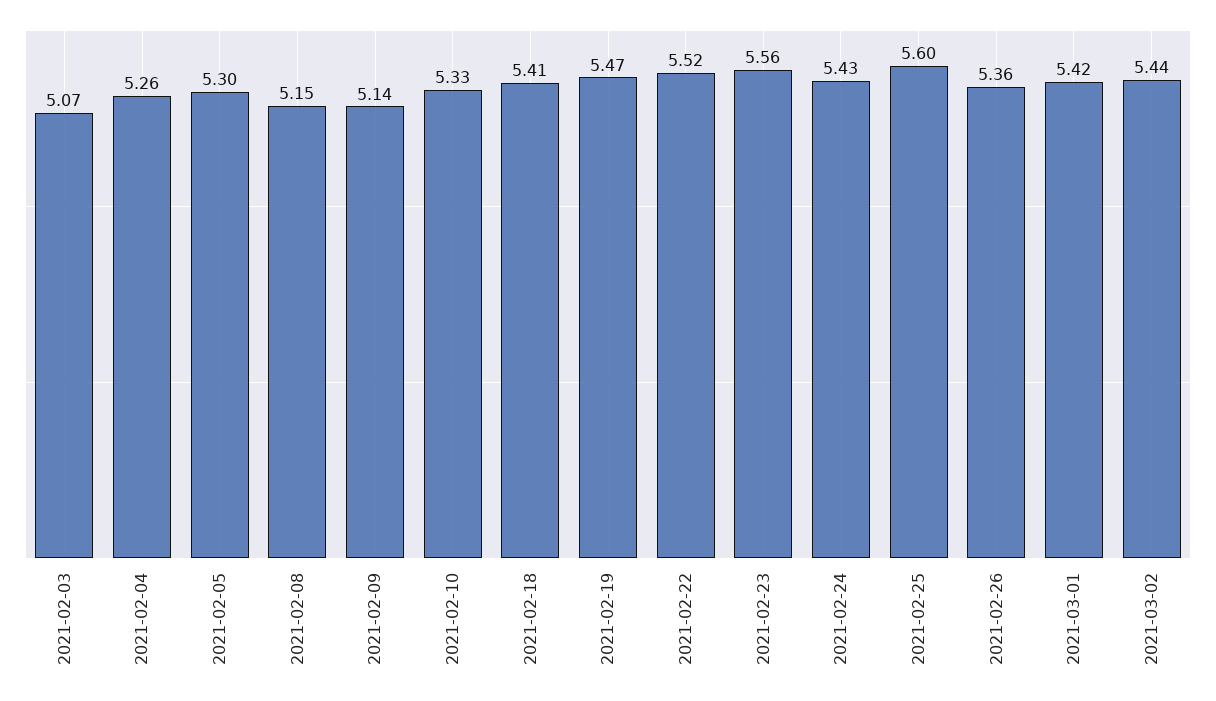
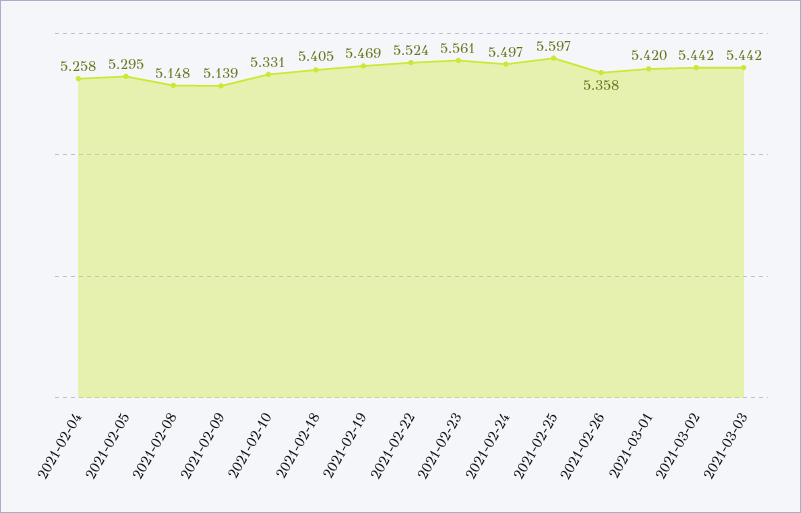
2021-02-03: 5.07 -> none
2021-02-24: 5.43 -> 5.497
2021-03-03: none -> 5.442

